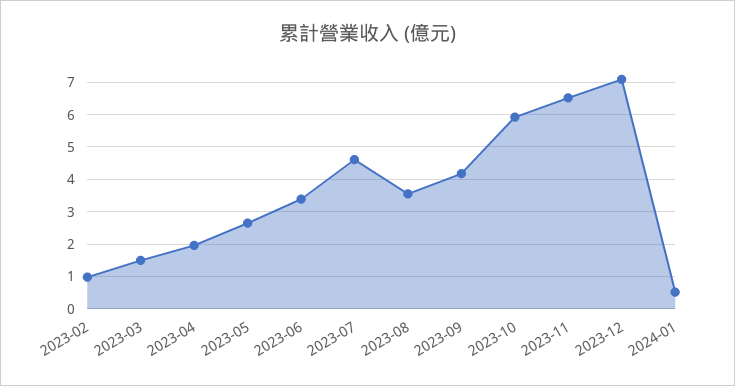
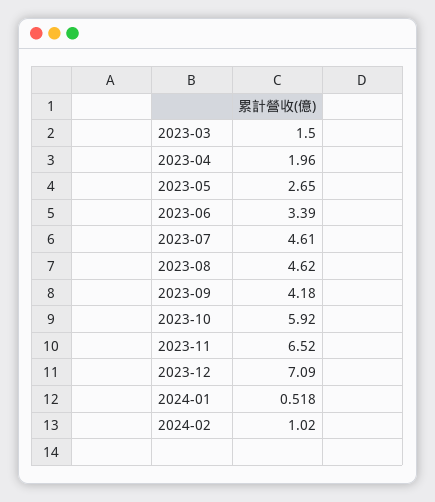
2023-02: 1 -> none
2023-08: 3.6 -> 4.62
2024-02: none -> 1.02

